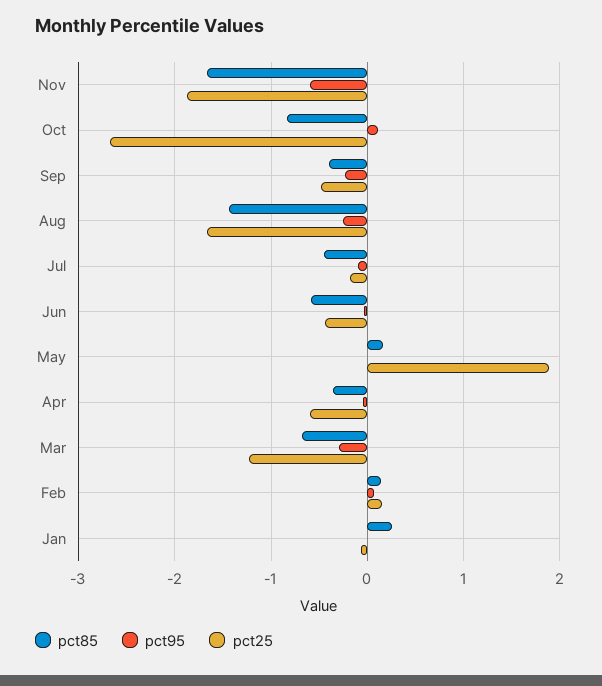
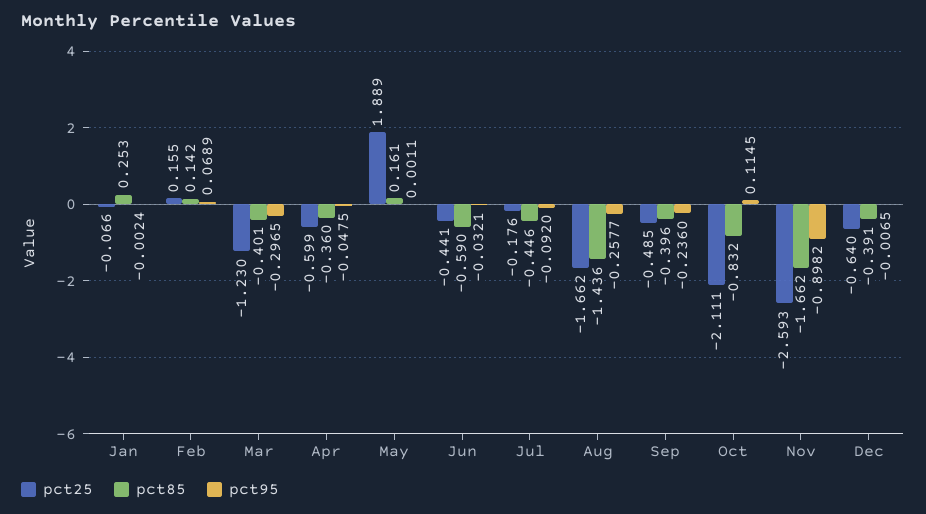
pct95, Nov: -0.6 -> -0.8982
pct25, Nov: -1.9 -> -2.593
pct25, Oct: -2.7 -> -2.111
pct85, Mar: -0.7 -> -0.401
pct25, Dec: none -> -0.64
pct85, Dec: none -> -0.391
pct95, Dec: none -> -0.0065

